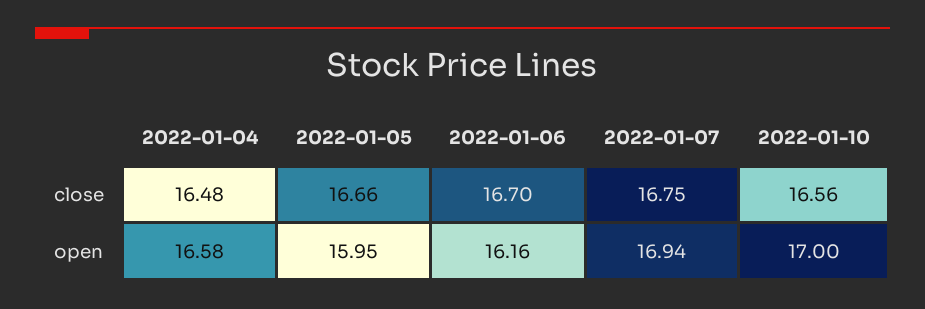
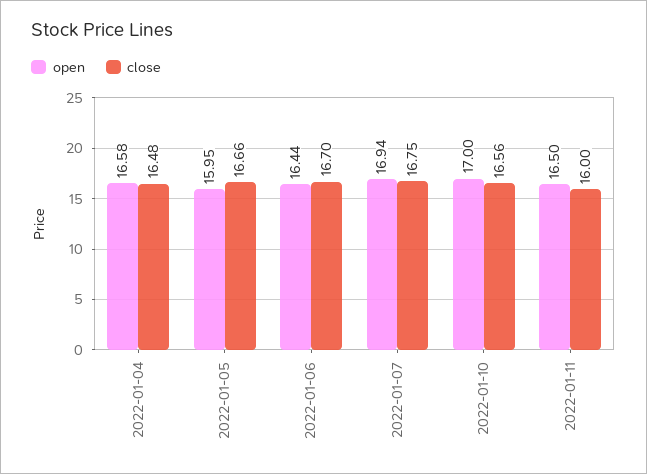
open, 2022-01-06: 16.16 -> 16.44
open, 2022-01-11: none -> 16.5
close, 2022-01-11: none -> 16

